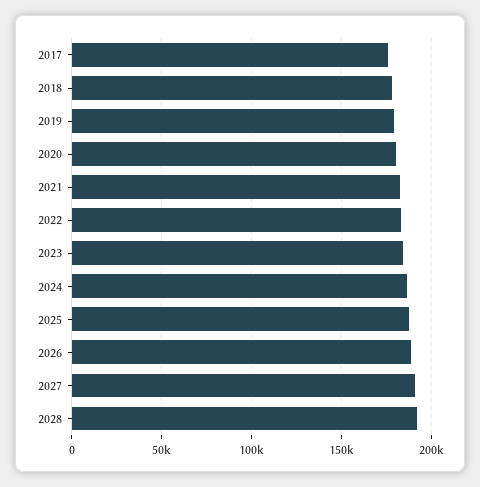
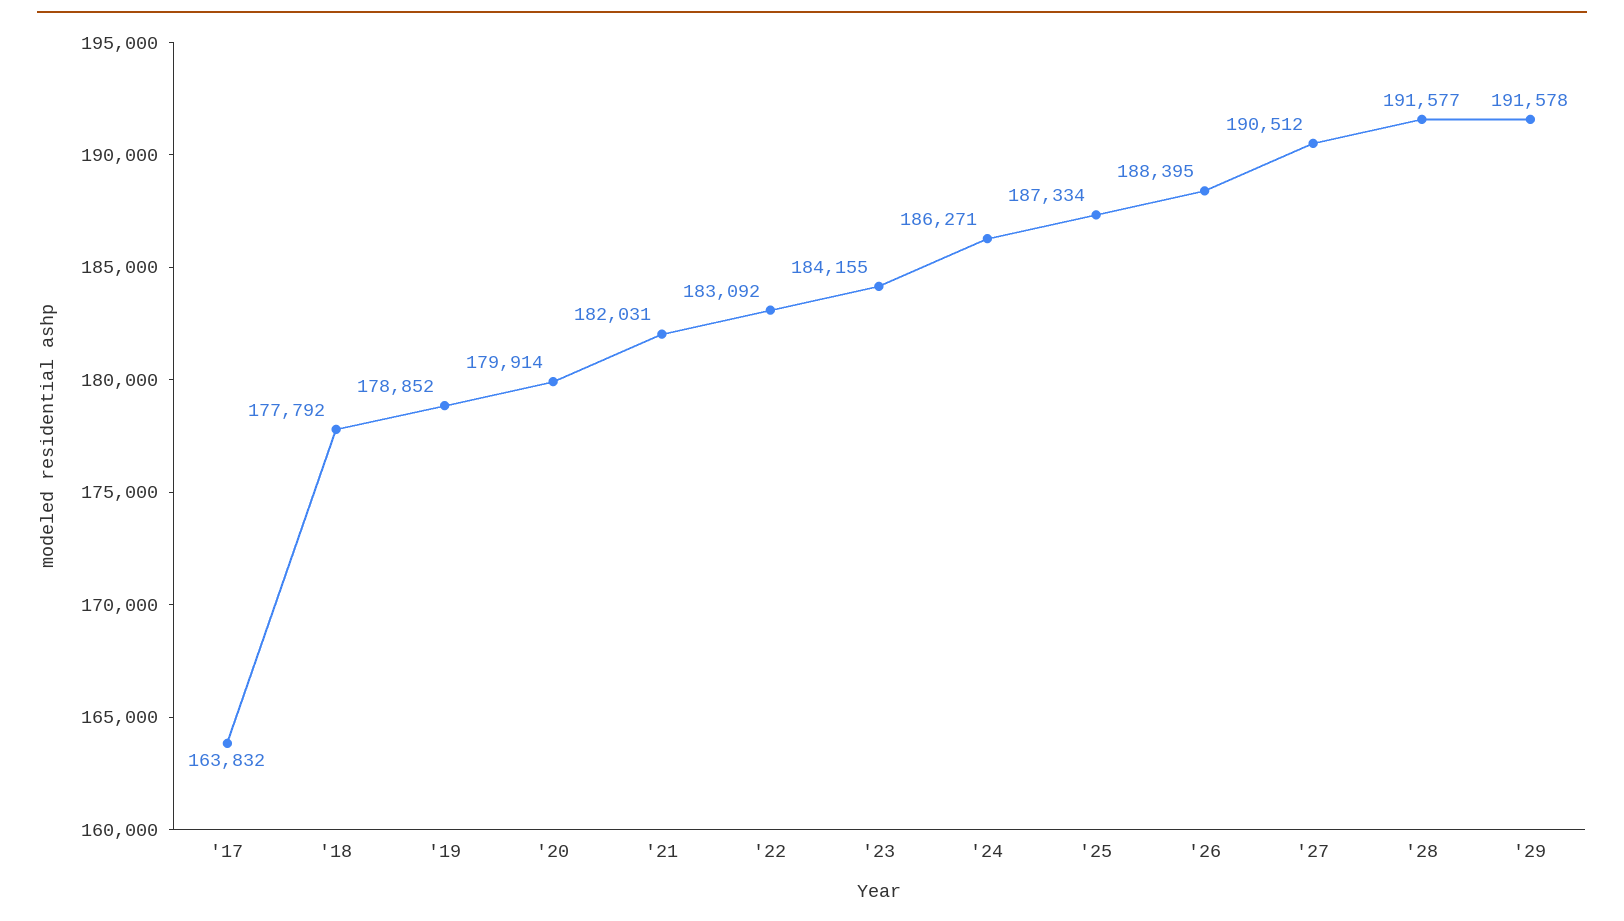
2017: 175000 -> 163832
'29: none -> 191578

